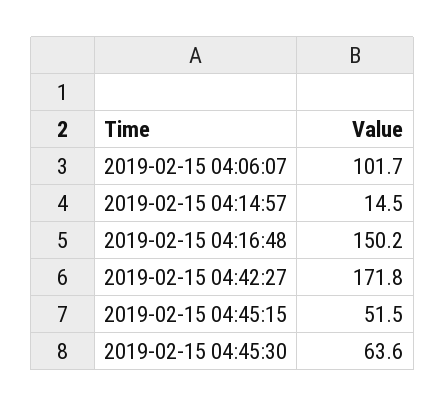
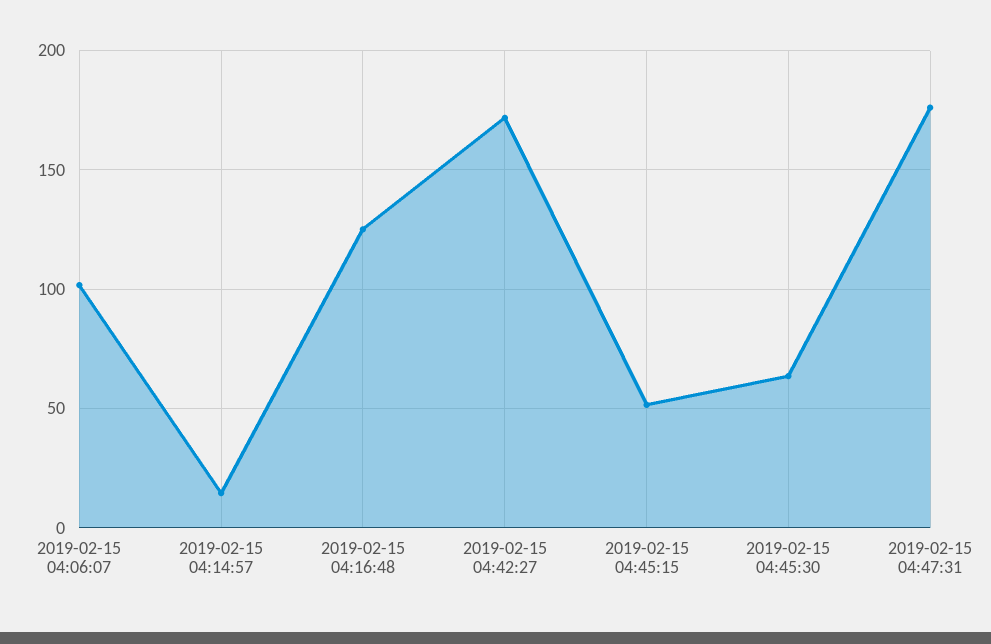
2019-02-15 04:16:48: 150.2 -> 125
2019-02-15 04:47:31: none -> 175

